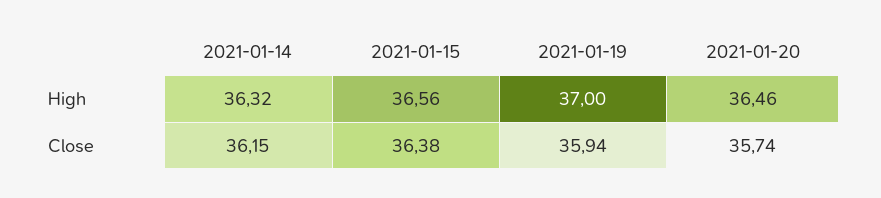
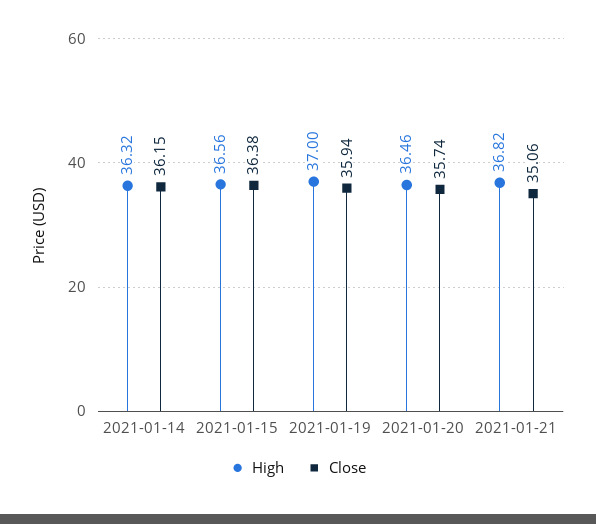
High, 2021-01-21: none -> 36.82
Close, 2021-01-21: none -> 35.06

